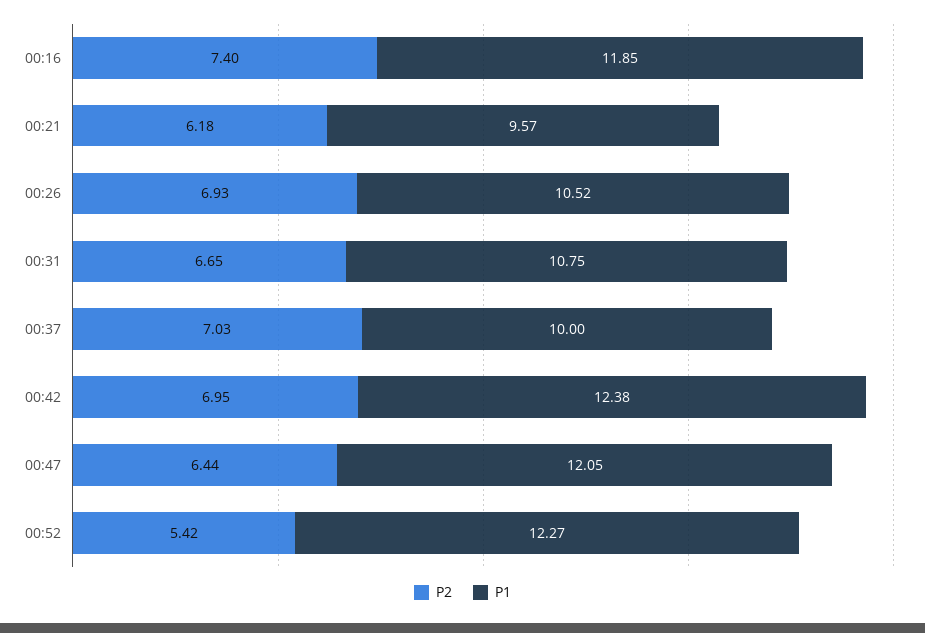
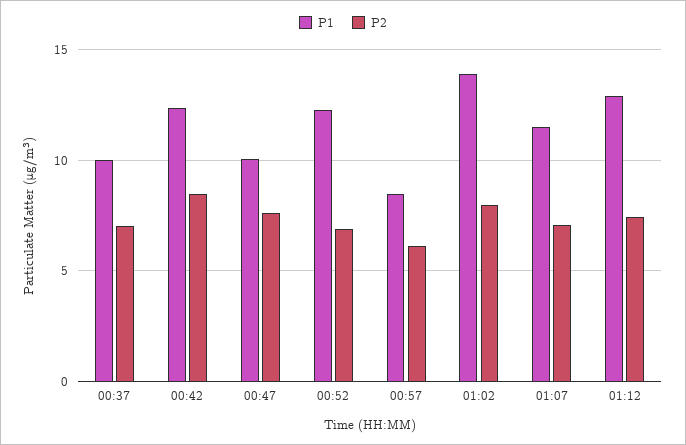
P2, 00:16: 7.4 -> none
P1, 00:16: 11.85 -> none
P2, 00:21: 6.18 -> none
P1, 00:21: 9.57 -> none
P2, 00:26: 6.93 -> none
P1, 00:26: 10.52 -> none
P2, 00:31: 6.65 -> none
P1, 00:31: 10.75 -> none
P2, 00:42: 6.95 -> 8.5
P2, 00:47: 6.44 -> 7.5
P1, 00:47: 12.05 -> 10
P2, 00:52: 5.42 -> 7
P1, 00:57: none -> 8.5
P2, 00:57: none -> 6
P1, 01:02: none -> 14
P2, 01:02: none -> 8
P1, 01:07: none -> 11.5
P2, 01:07: none -> 7
P1, 01:12: none -> 13
P2, 01:12: none -> 7.5

